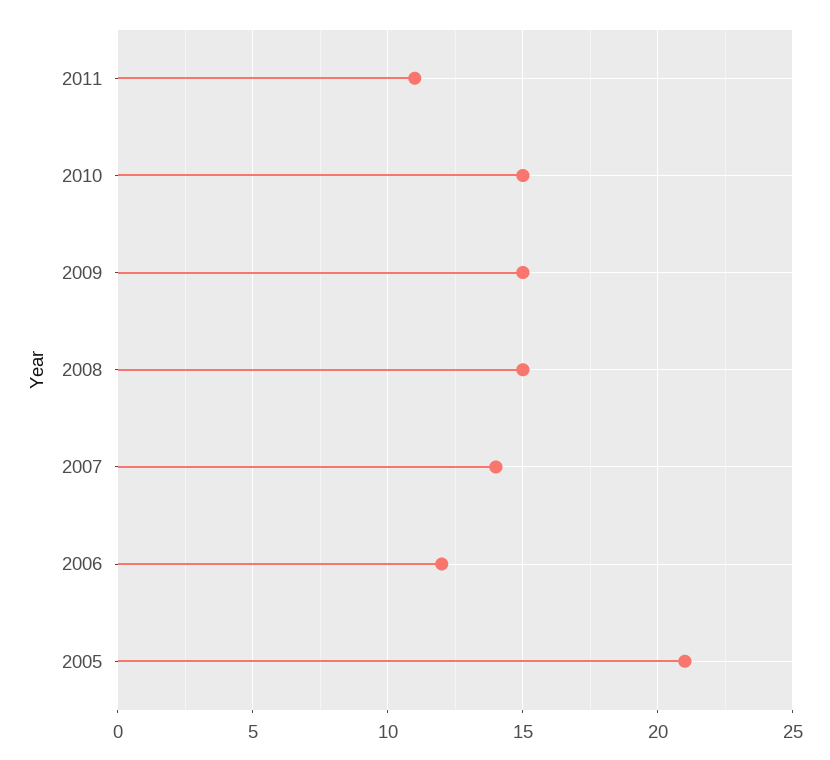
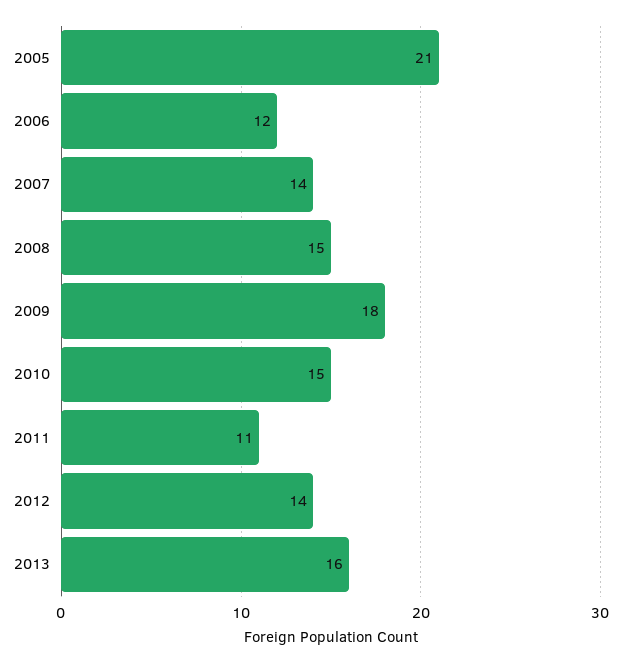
2009: 15 -> 18
2012: none -> 14
2013: none -> 16

